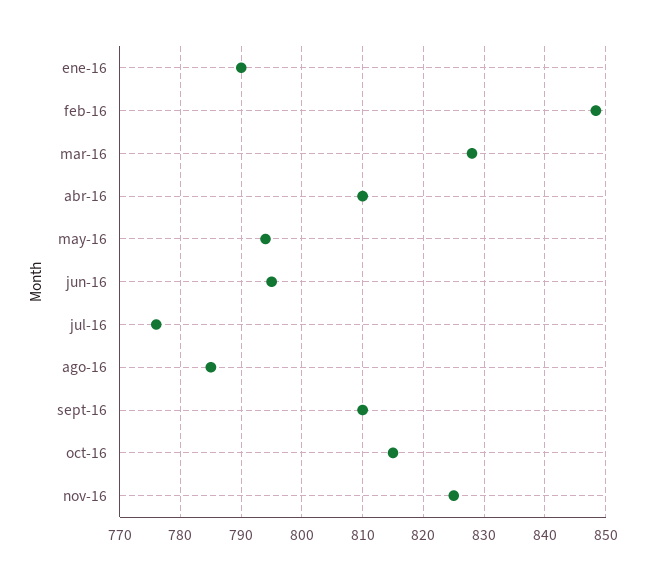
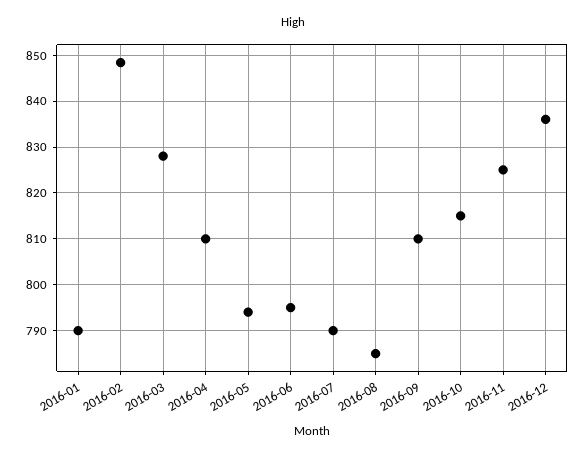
jul-16: 776 -> 790
2016-12: none -> 836

